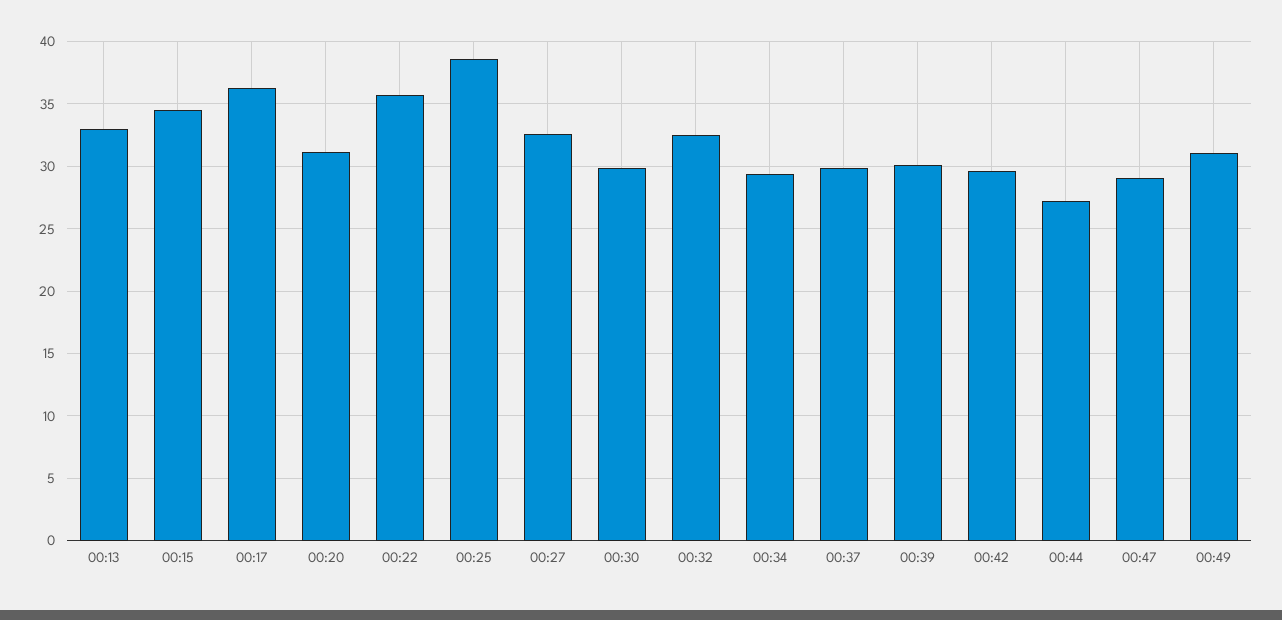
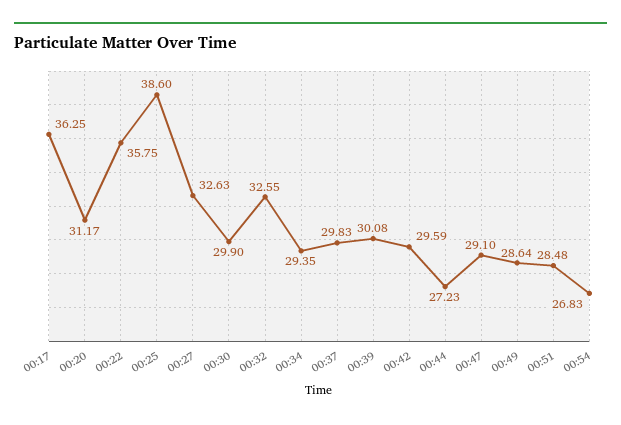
00:13: 33 -> none
00:15: 34.5 -> none
00:49: 31 -> 28.64
00:51: none -> 28.48
00:54: none -> 26.83

